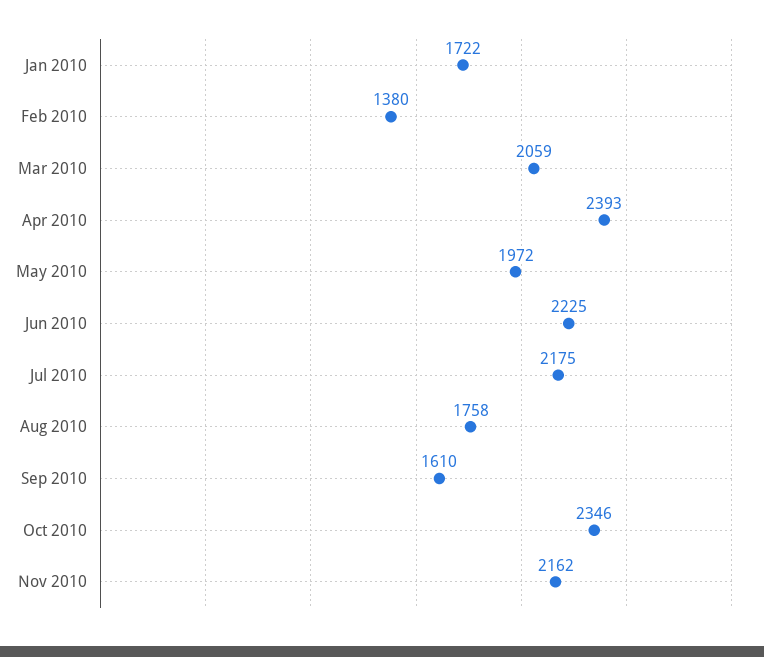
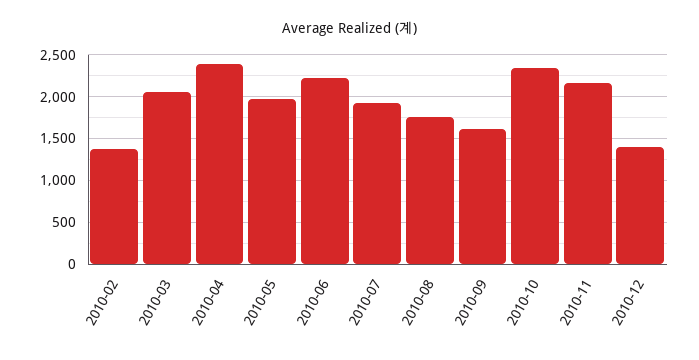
Jan 2010: 1722 -> none
Jul 2010: 2175 -> 1900
2010-12: none -> 1400

